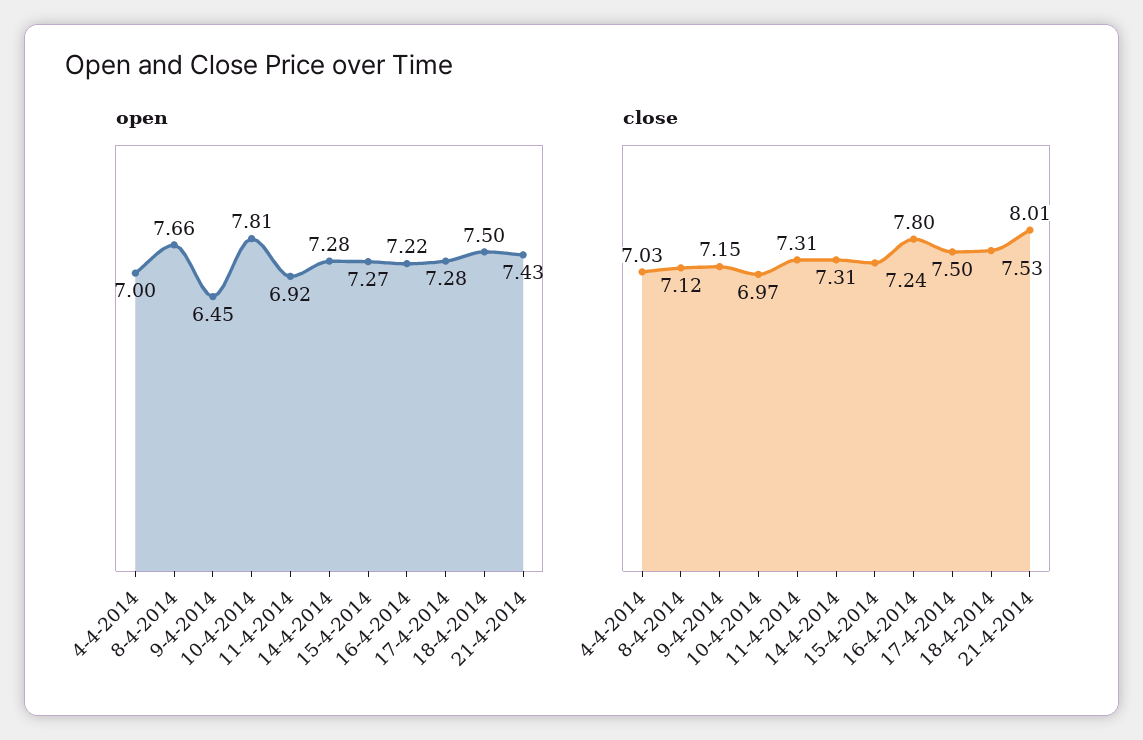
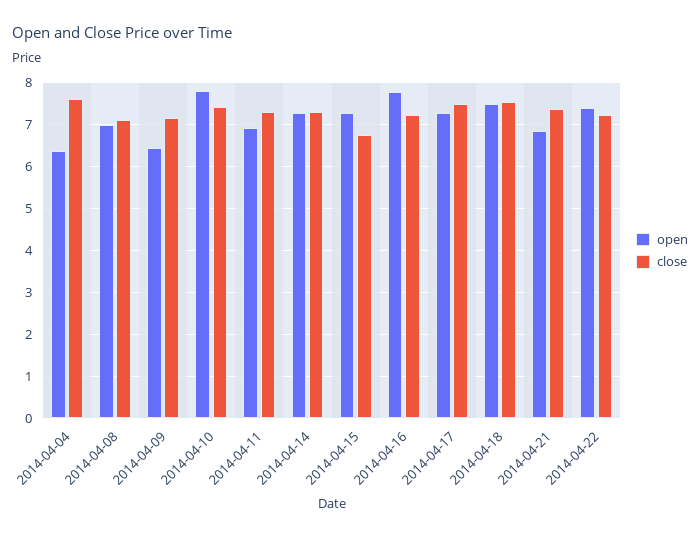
open, 4-4-2014: 7 -> 6.4
open, 8-4-2014: 7.66 -> 7
open, 16-4-2014: 7.22 -> 7.8
open, 21-4-2014: 7.43 -> 6.8
close, 4-4-2014: 7.03 -> 7.6
close, 10-4-2014: 6.97 -> 7.4
close, 15-4-2014: 7.24 -> 6.8
close, 16-4-2014: 7.8 -> 7.2
close, 21-4-2014: 8.01 -> 7.4
open, 2014-04-22: none -> 7.4
close, 2014-04-22: none -> 7.2

